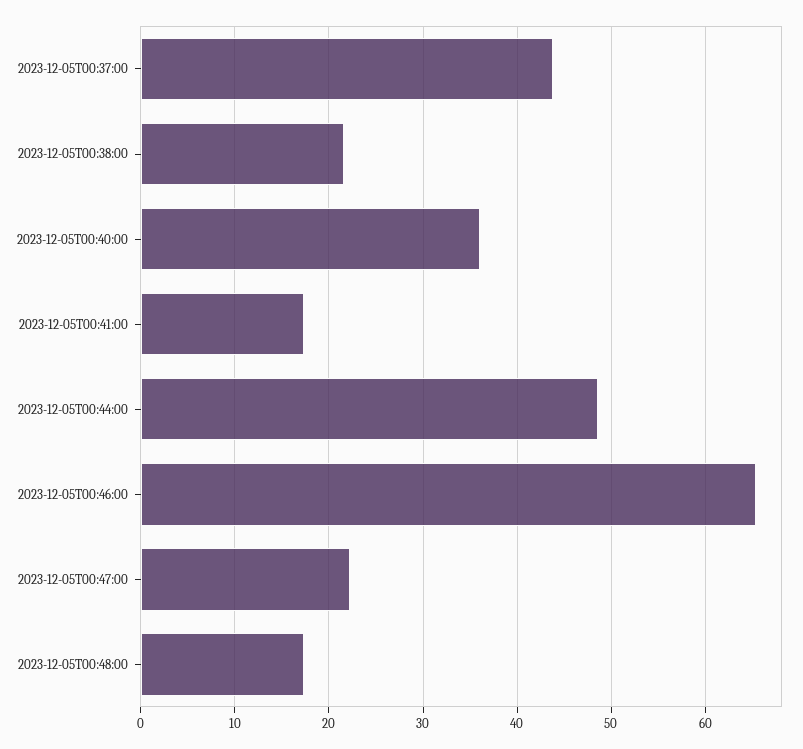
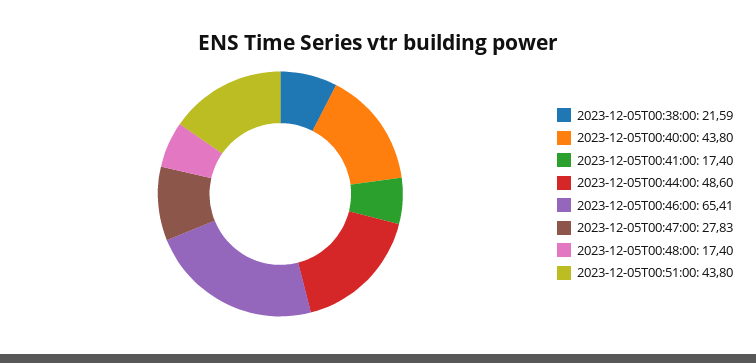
2023-12-05T00:37:00: 44 -> none
2023-12-05T00:40:00: 36 -> 43.8
2023-12-05T00:47:00: 22 -> 27.83
2023-12-05T00:51:00: none -> 43.8

